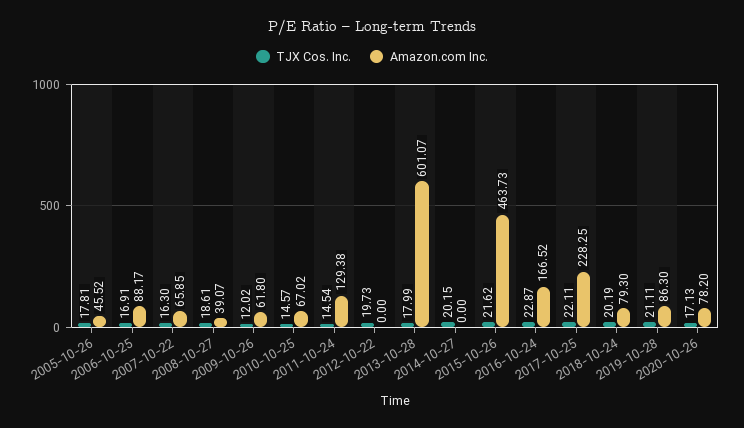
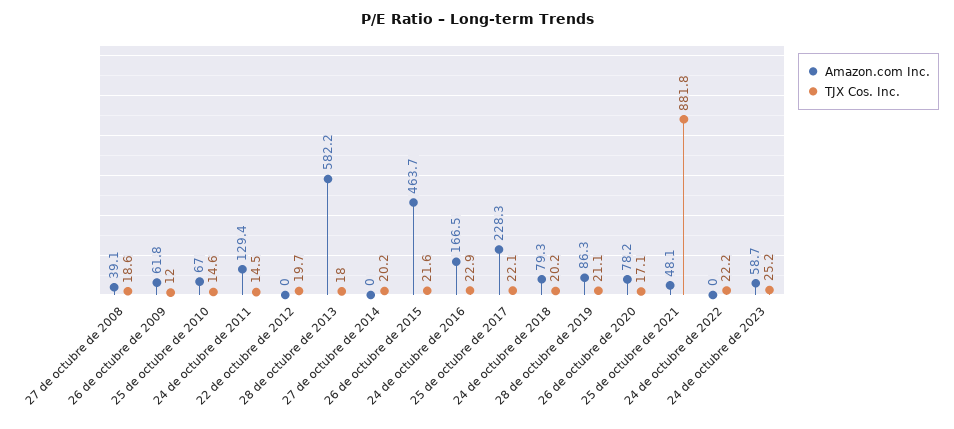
TJX Cos. Inc., 2005-10-26: 17.81 -> none
Amazon.com Inc., 2005-10-26: 45.52 -> none
TJX Cos. Inc., 2006-10-25: 16.91 -> none
Amazon.com Inc., 2006-10-25: 88.17 -> none
TJX Cos. Inc., 2007-10-22: 16.3 -> none
Amazon.com Inc., 2007-10-22: 65.85 -> none
Amazon.com Inc., 2013-10-28: 601.07 -> 582.2
Amazon.com Inc., 25 de octubre de 2021: none -> 48.1
TJX Cos. Inc., 25 de octubre de 2021: none -> 881.8
Amazon.com Inc., 24 de octubre de 2022: none -> 0
TJX Cos. Inc., 24 de octubre de 2022: none -> 22.2
Amazon.com Inc., 24 de octubre de 2023: none -> 58.7
TJX Cos. Inc., 24 de octubre de 2023: none -> 25.2

